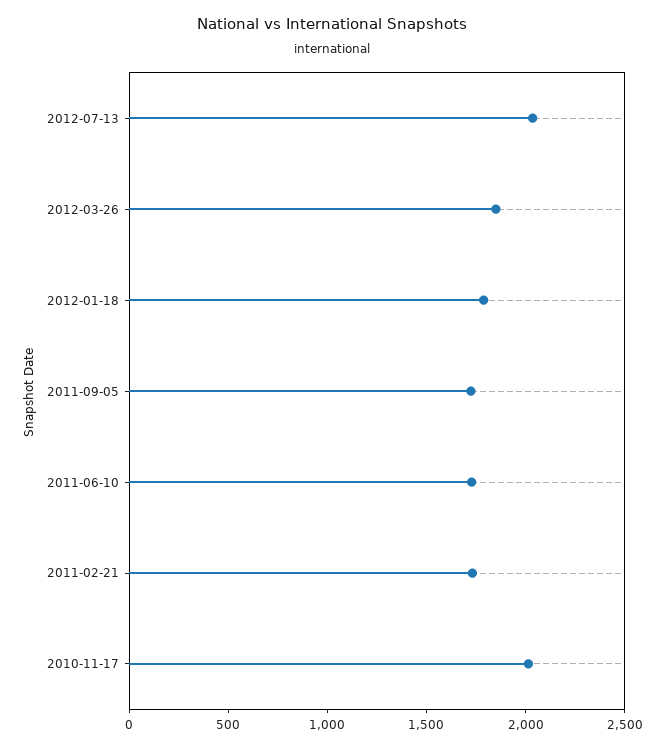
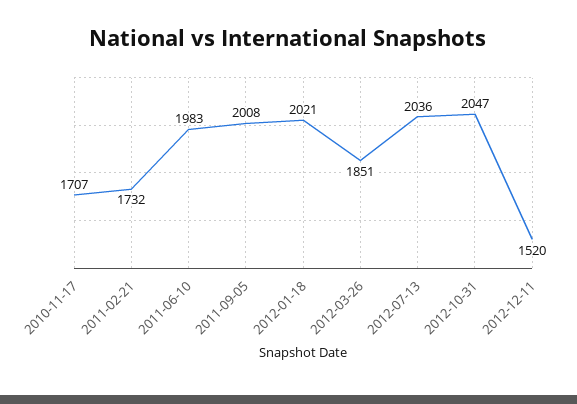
2012-01-18: 1800 -> 2021
2011-09-05: 1700 -> 2008
2011-06-10: 1700 -> 1983
2010-11-17: 2000 -> 1707
2012-10-31: none -> 2047
2012-12-11: none -> 1520

